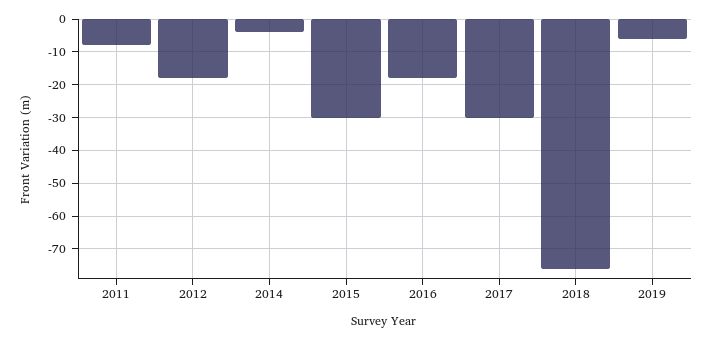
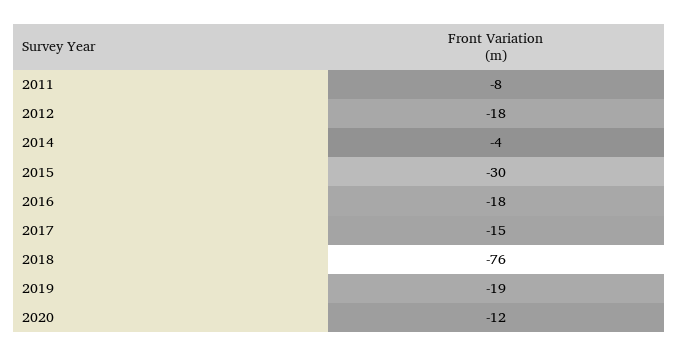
2017: -30 -> -15
2019: -5 -> -19
2020: none -> -12

